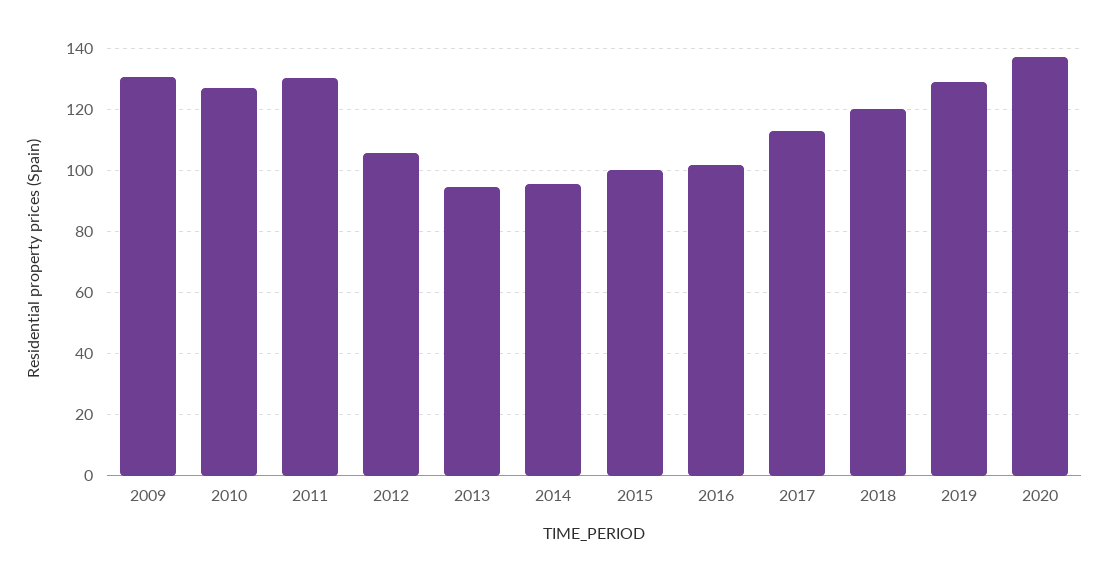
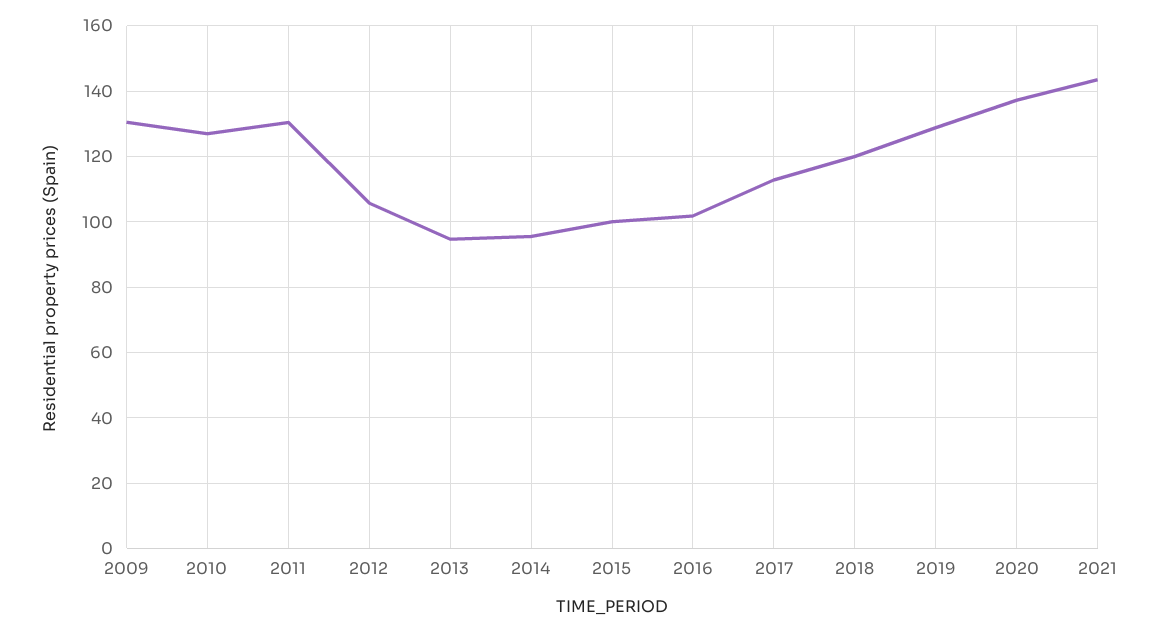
2021: none -> 144

